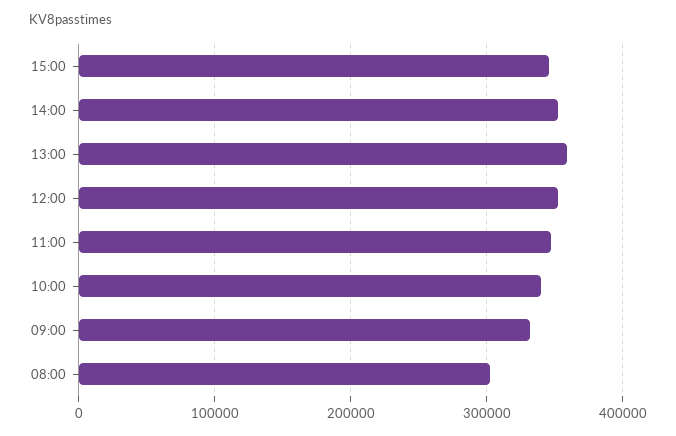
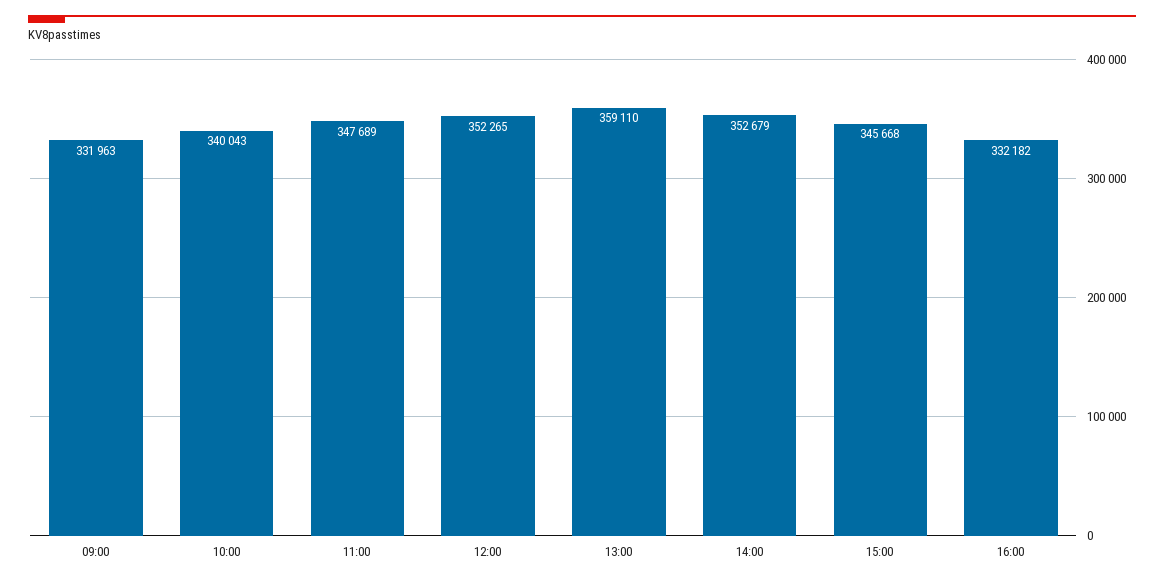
08:00: 300000 -> none
16:00: none -> 332182

